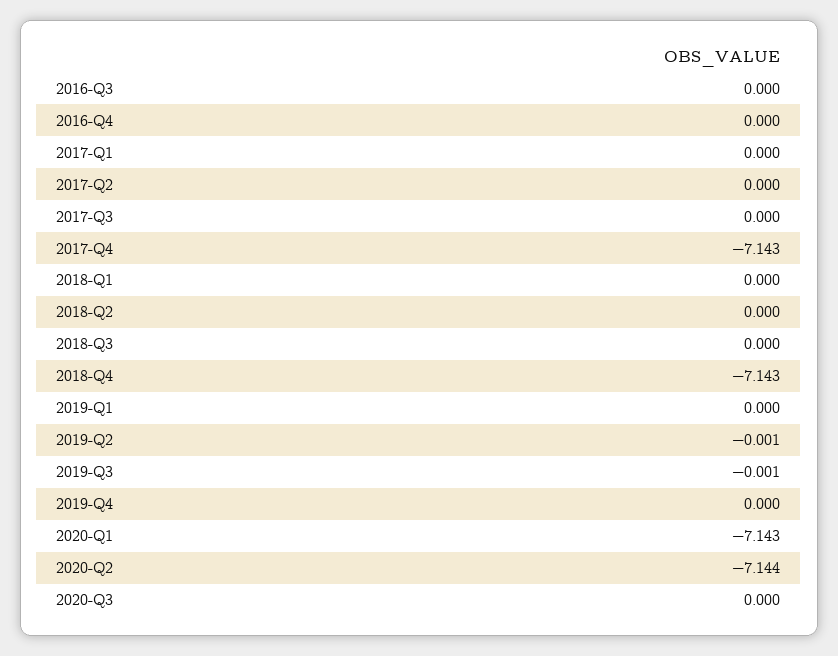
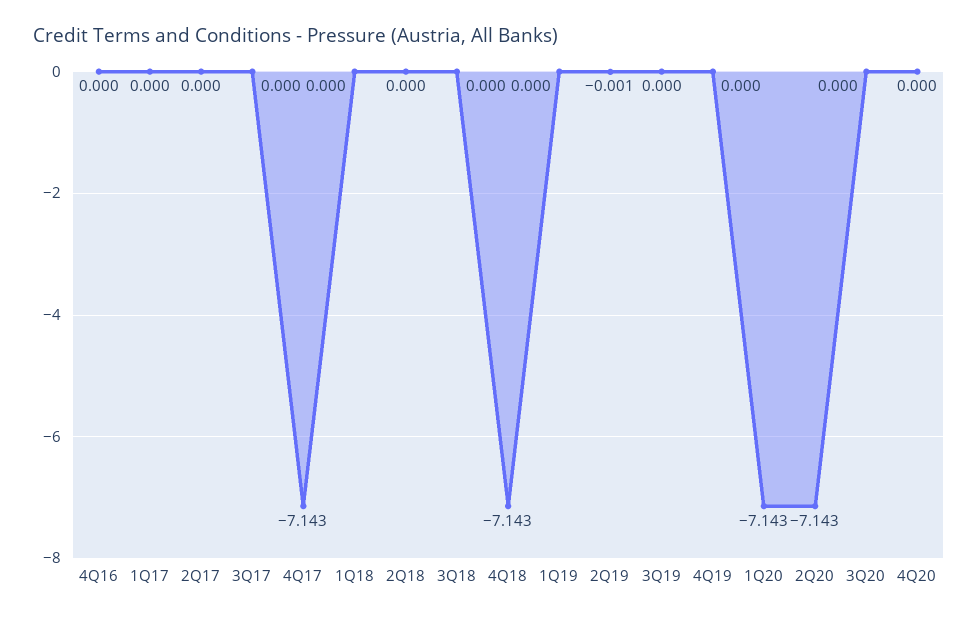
2016-Q3: 0 -> none
2019-Q3: -0.001 -> 0
2020-Q2: -7.144 -> -7.143
4Q20: none -> 0

